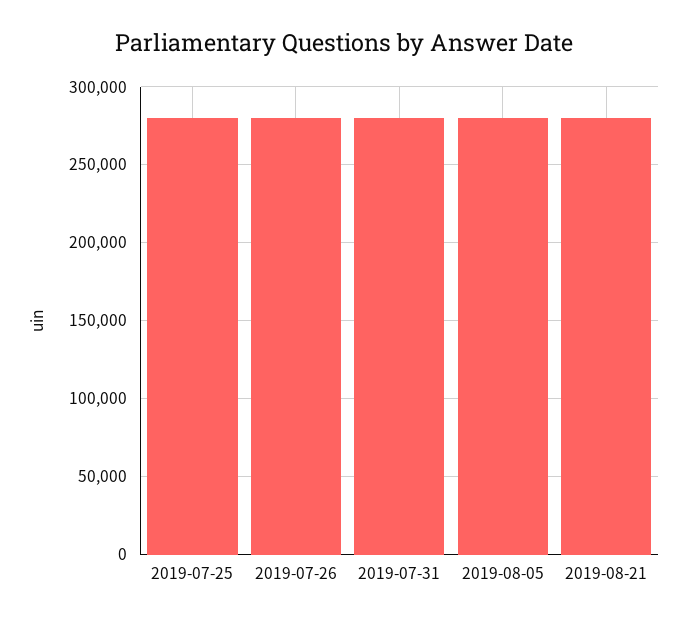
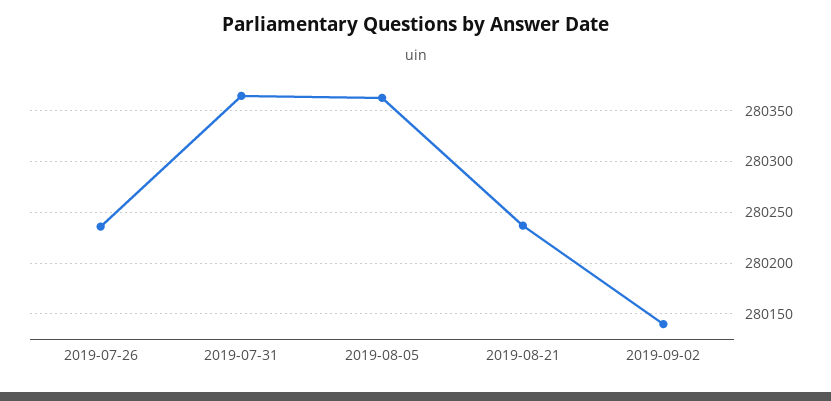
2019-07-25: 280000 -> none
2019-09-02: none -> 280140

